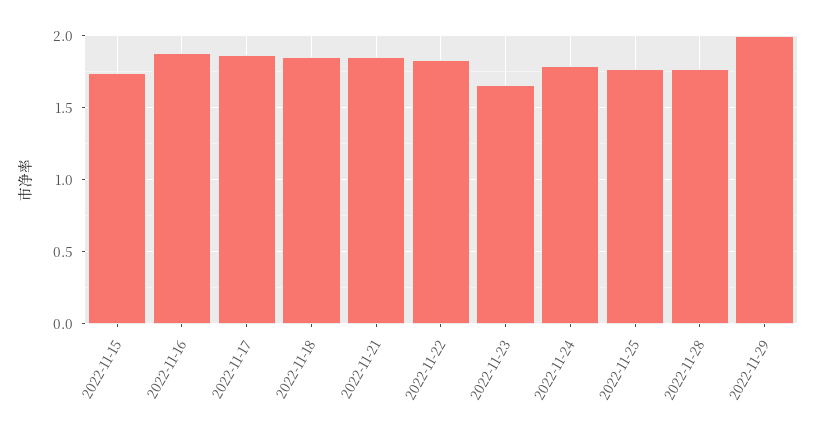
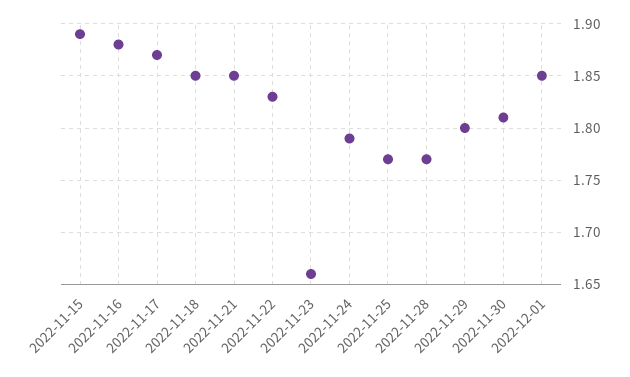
2022-11-15: 1.75 -> 1.89
2022-11-29: 2 -> 1.8
2022-11-30: none -> 1.81
2022-12-01: none -> 1.85

